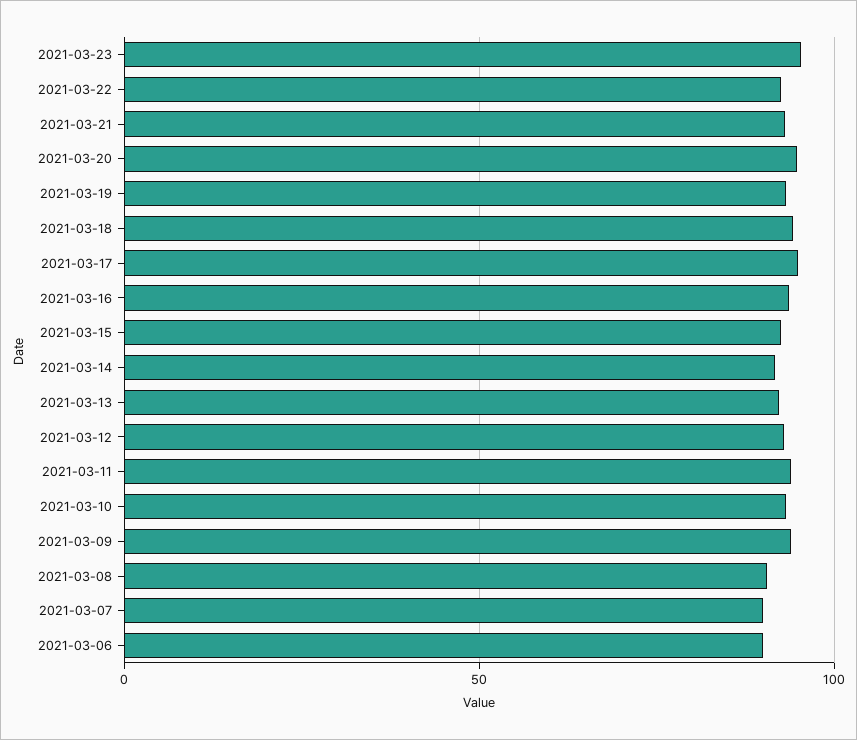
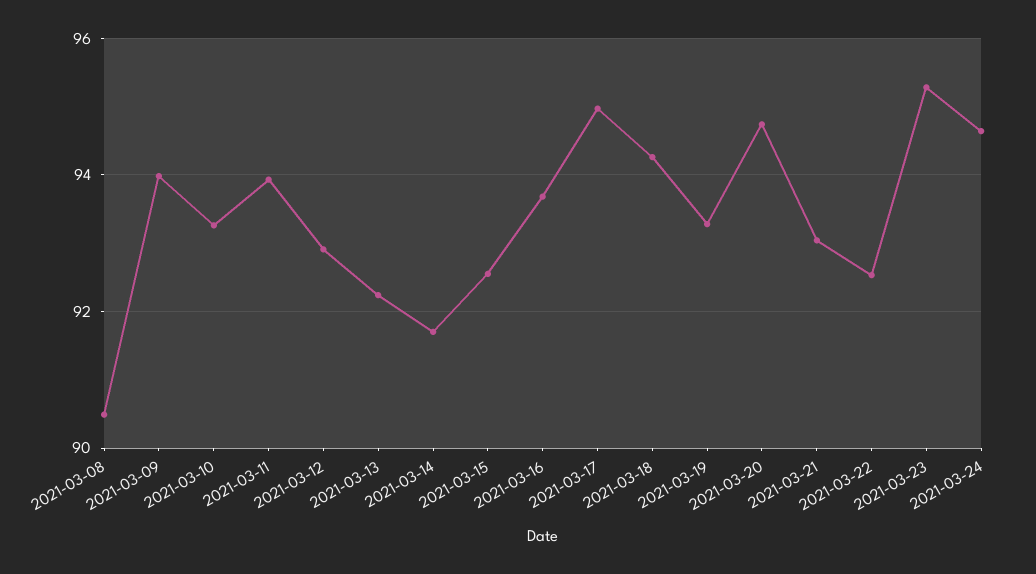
2021-03-07: 90 -> none
2021-03-06: 90 -> none
2021-03-24: none -> 94.6

